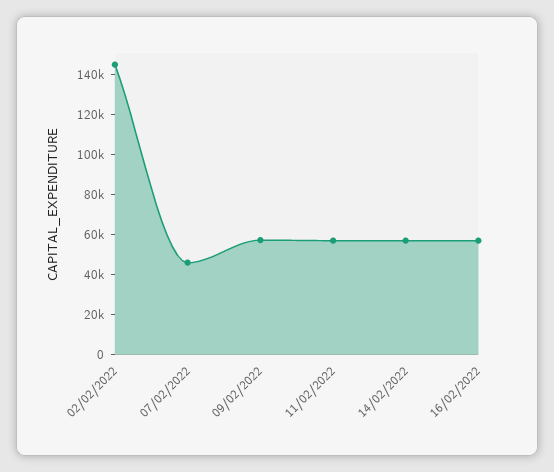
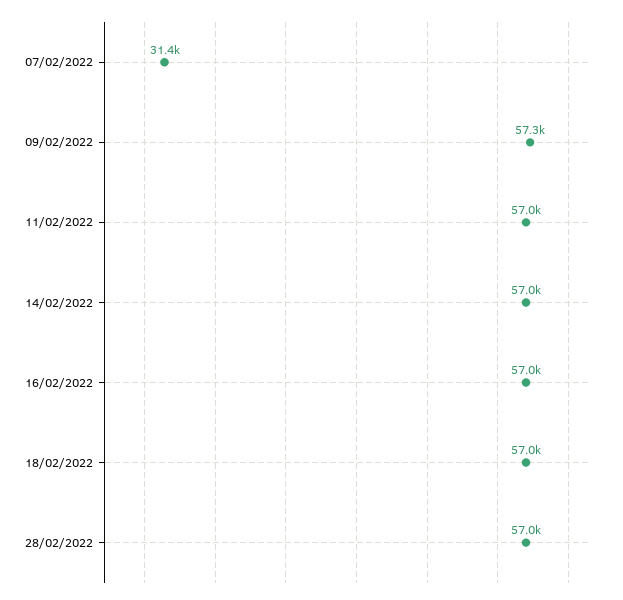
02/02/2022: 145000 -> none
07/02/2022: 45000 -> 31400
18/02/2022: none -> 57000
28/02/2022: none -> 57000

